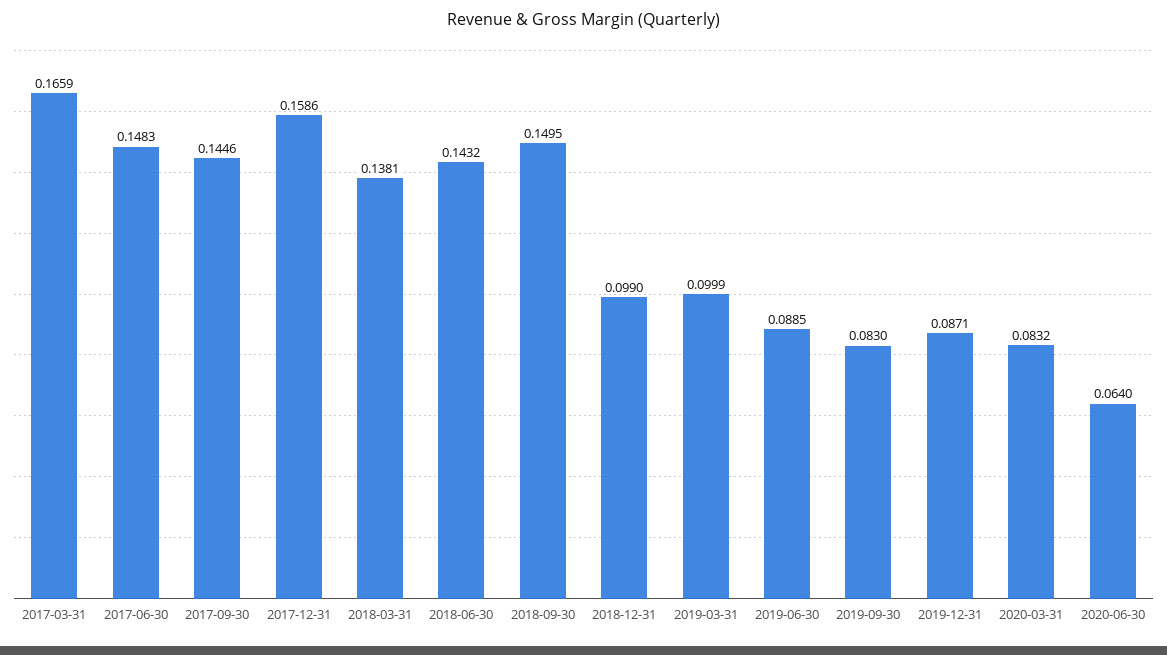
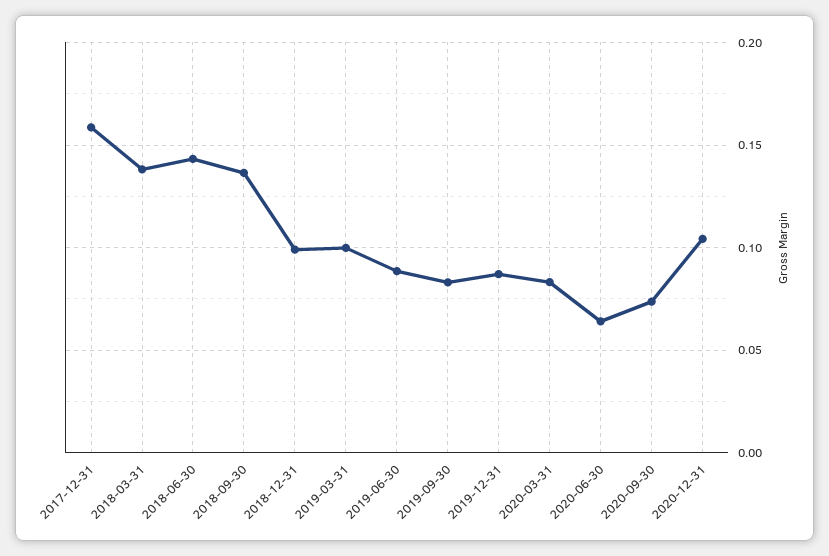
2017-03-31: 0.1659 -> none
2017-06-30: 0.1483 -> none
2017-09-30: 0.1446 -> none
2018-09-30: 0.1495 -> 0.135
2020-09-30: none -> 0.075
2020-12-31: none -> 0.105

